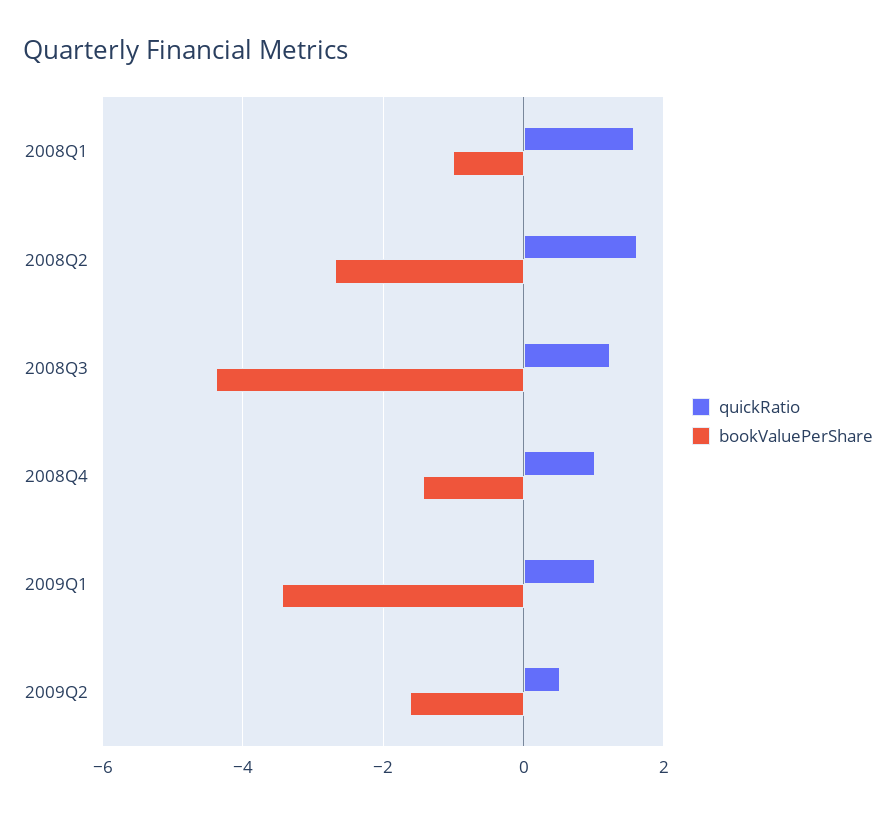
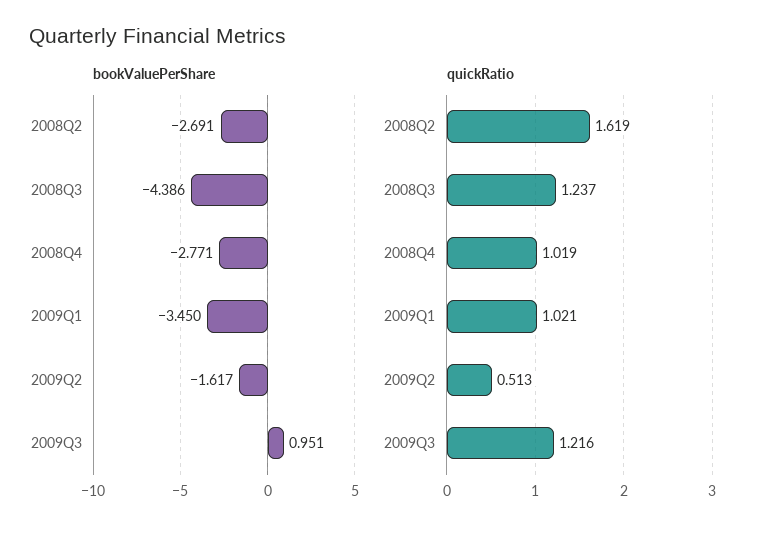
quickRatio, 2008Q1: 1.6 -> none
bookValuePerShare, 2008Q1: -1 -> none
bookValuePerShare, 2008Q4: -1.4 -> -2.771
bookValuePerShare, 2009Q3: none -> 0.951
quickRatio, 2009Q3: none -> 1.216

